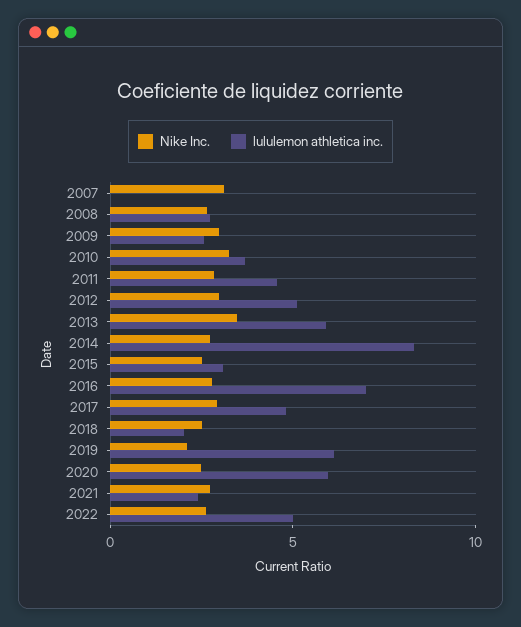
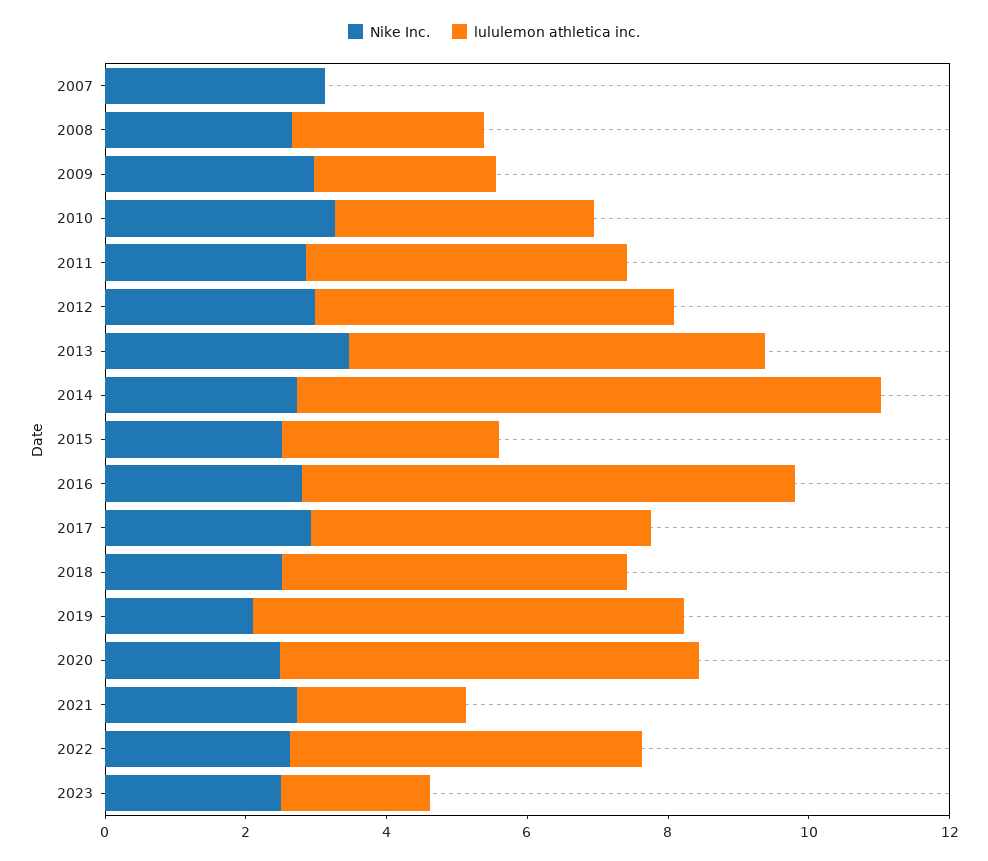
lululemon athletica inc., 2018: 2 -> 5
Nike Inc., 2023: none -> 2.5
lululemon athletica inc., 2023: none -> 2

